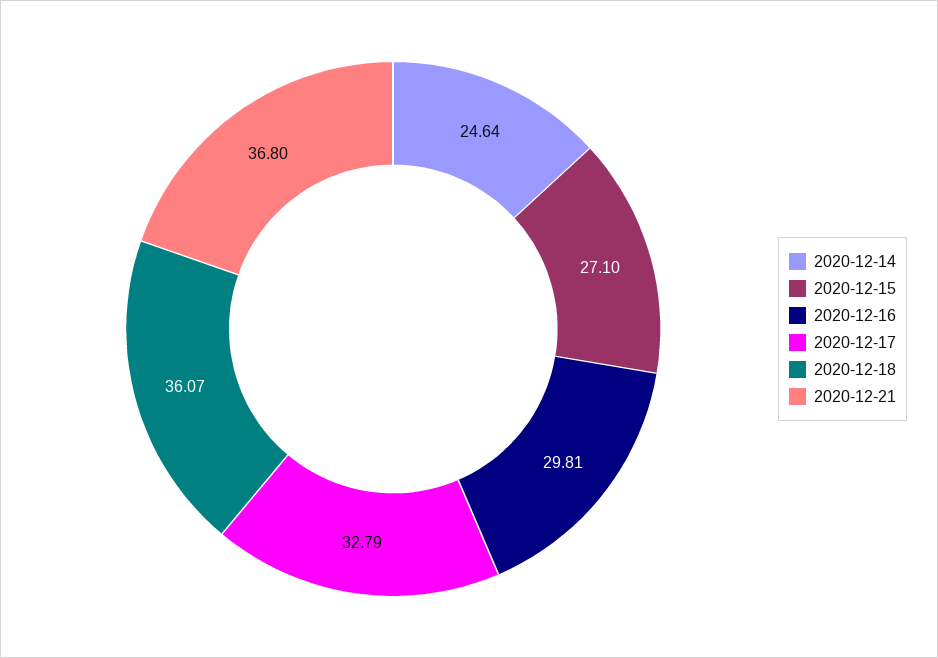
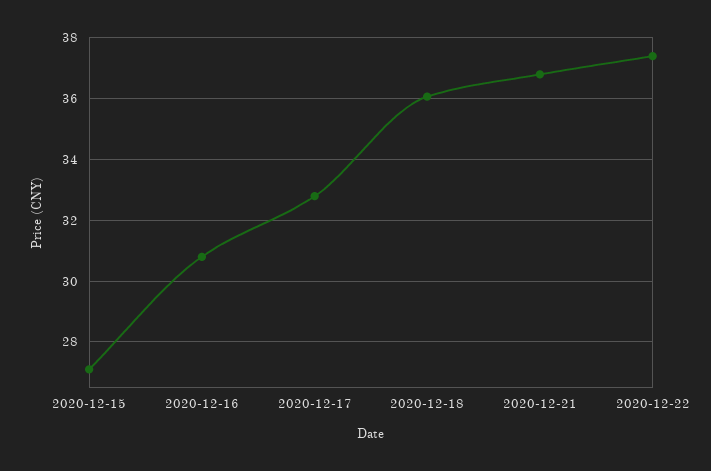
2020-12-14: 24.64 -> none
2020-12-16: 29.81 -> 30.8
2020-12-22: none -> 37.4

